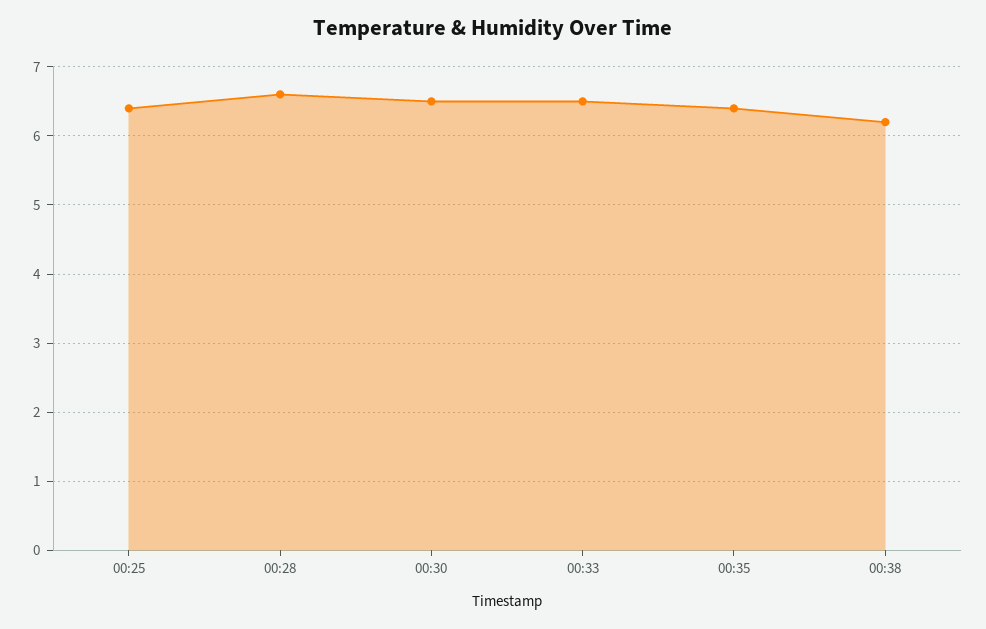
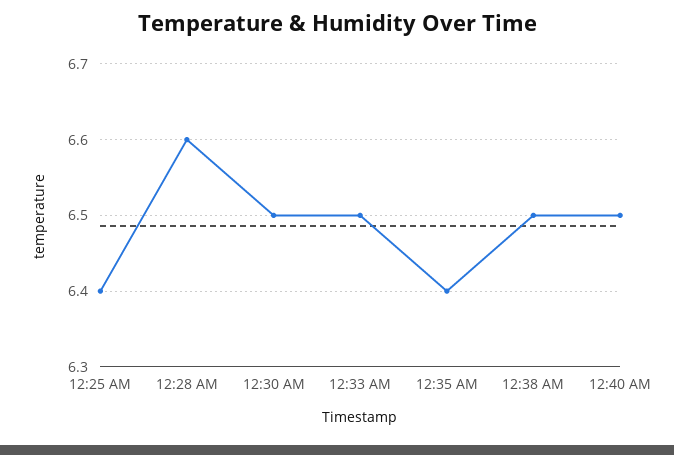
00:38: 6.2 -> 6.5
12:40 AM: none -> 6.5

